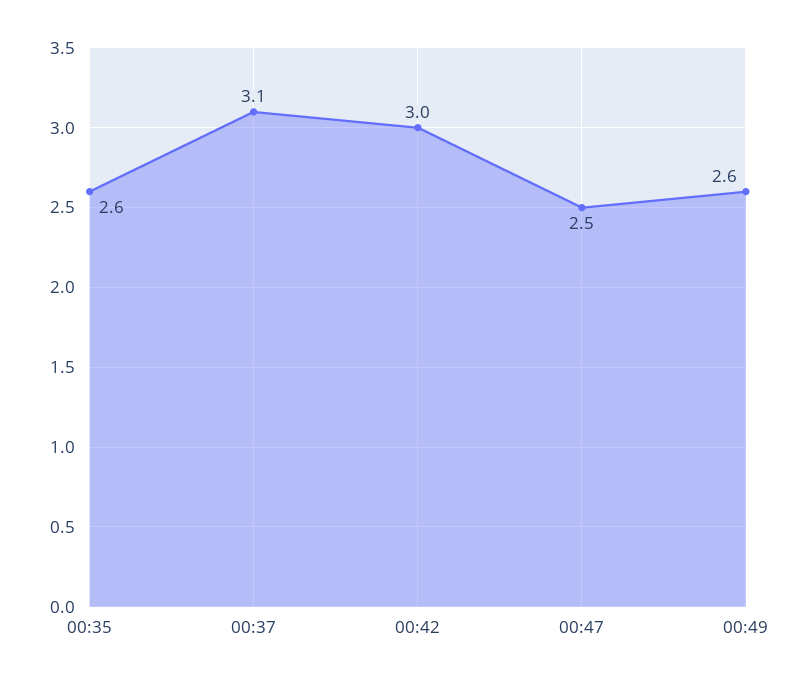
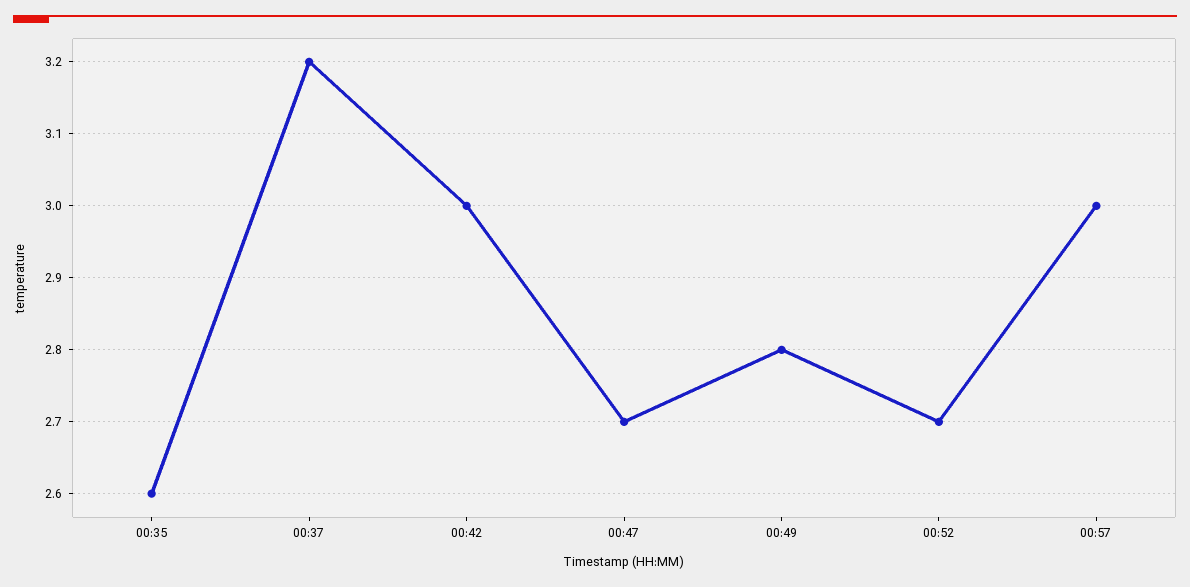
00:37: 3.1 -> 3.2
00:47: 2.5 -> 2.7
00:49: 2.6 -> 2.8
00:52: none -> 2.7
00:57: none -> 3

